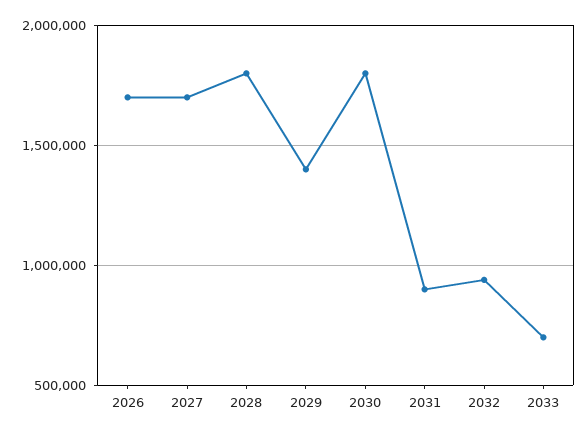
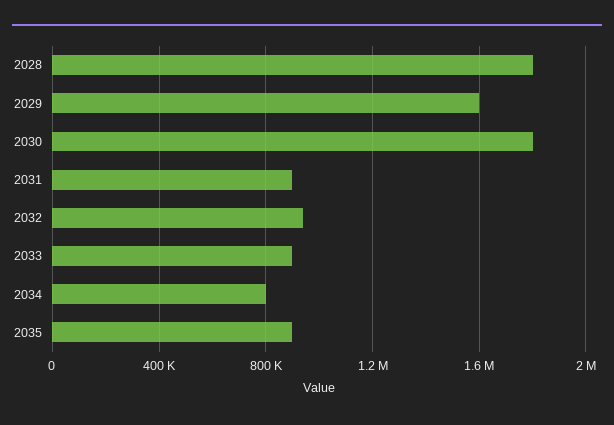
2026: 1700000 -> none
2027: 1700000 -> none
2029: 1400000 -> 1600000
2033: 700000 -> 900000
2034: none -> 800000
2035: none -> 900000

